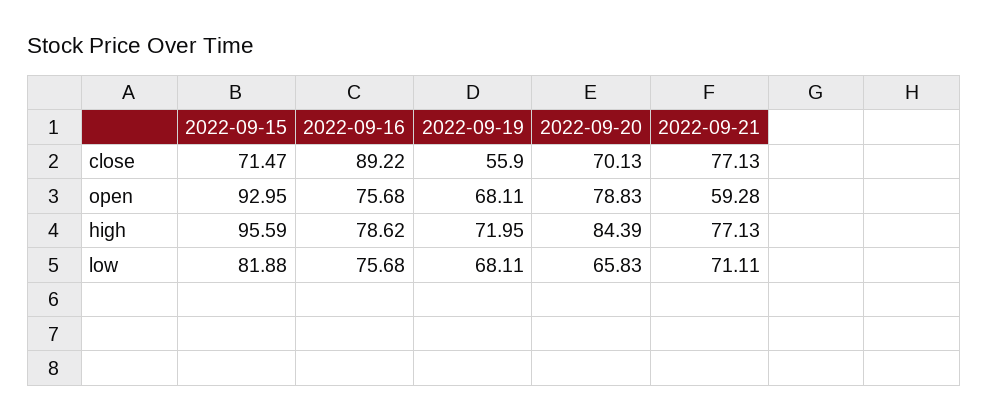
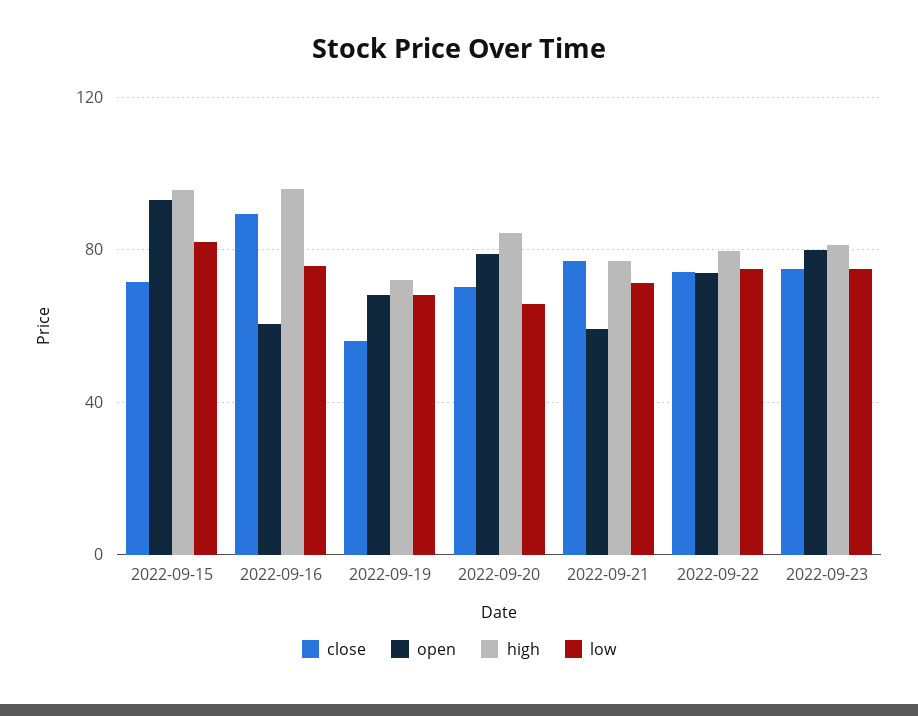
open, 2022-09-16: 75.68 -> 60
high, 2022-09-16: 78.62 -> 95
close, 2022-09-22: none -> 75
open, 2022-09-22: none -> 75
high, 2022-09-22: none -> 80
low, 2022-09-22: none -> 75
close, 2022-09-23: none -> 75
open, 2022-09-23: none -> 80
high, 2022-09-23: none -> 80
low, 2022-09-23: none -> 75

